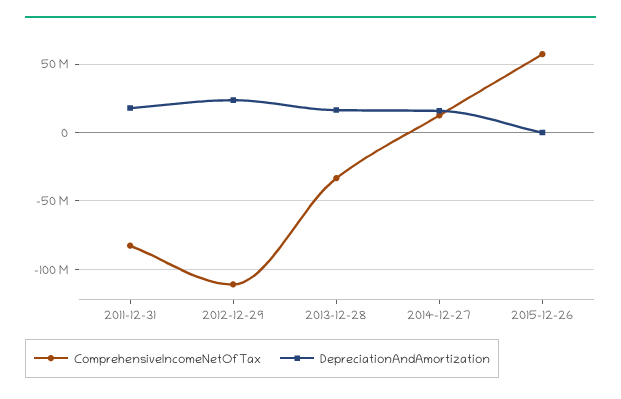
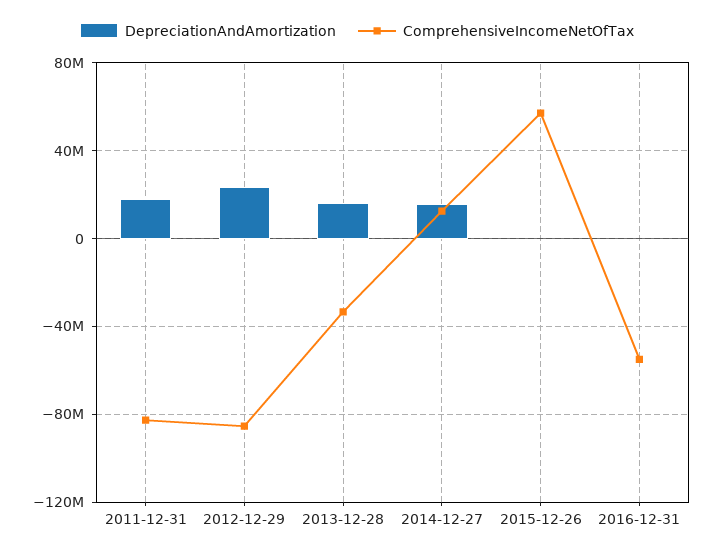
ComprehensiveIncomeNetOfTax, 2012-12-29: -110000000 -> -85000000
DepreciationAndAmortization, 2016-12-31: none -> 0
ComprehensiveIncomeNetOfTax, 2016-12-31: none -> -55000000

